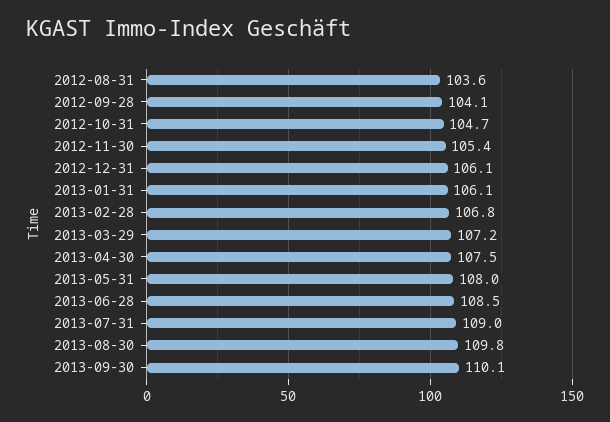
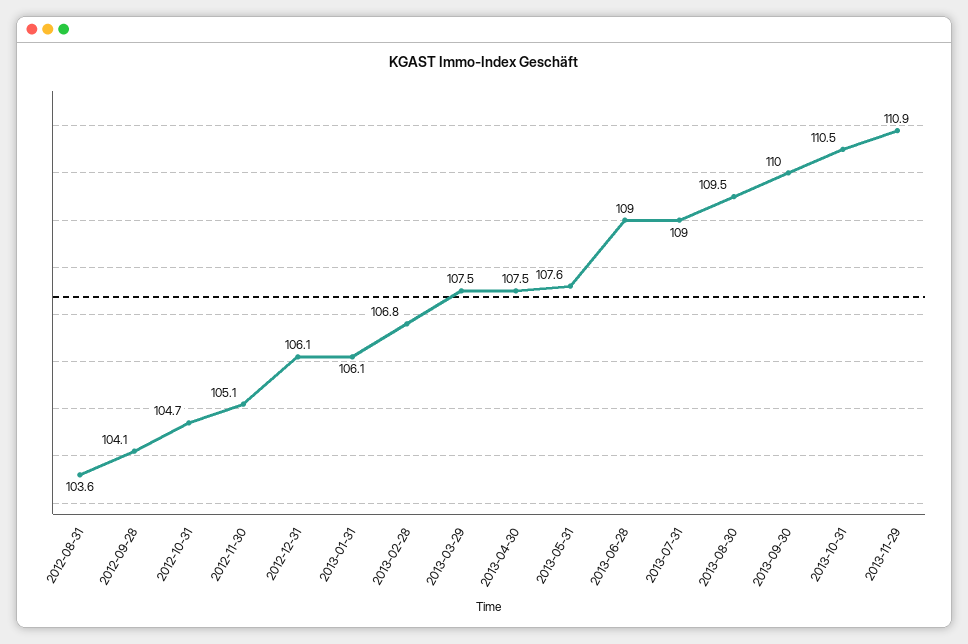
2012-11-30: 105.4 -> 105.1
2013-03-29: 107.2 -> 107.5
2013-05-31: 108 -> 107.6
2013-06-28: 108.5 -> 109
2013-08-30: 109.8 -> 109.5
2013-09-30: 110.1 -> 110
2013-10-31: none -> 110.5
2013-11-29: none -> 110.9

